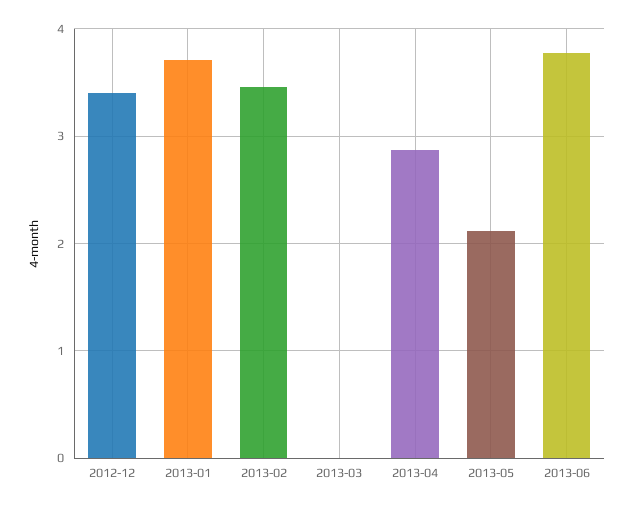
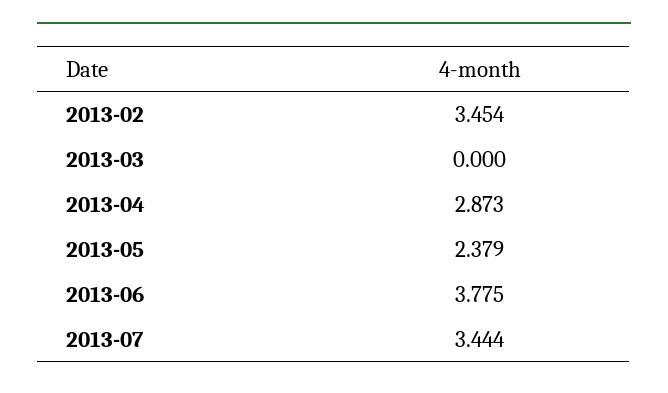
2012-12: 3.4 -> none
2013-01: 3.7 -> none
2013-05: 2.1 -> 2.379
2013-07: none -> 3.444

